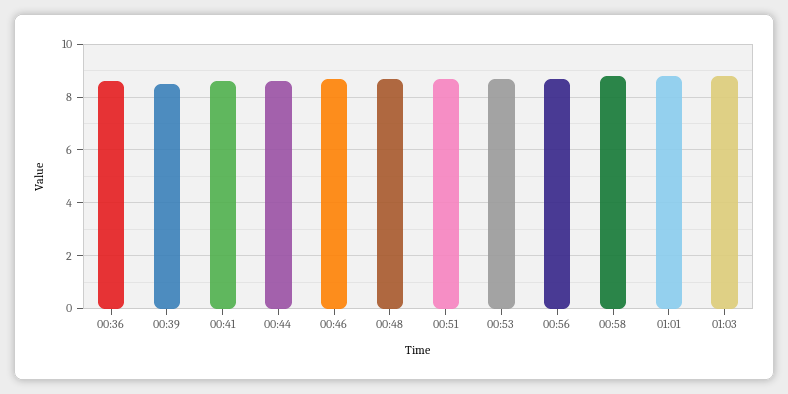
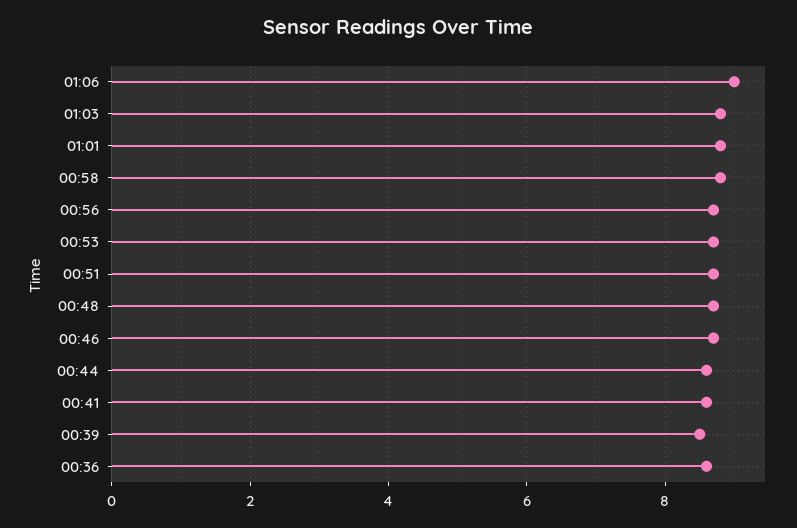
01:06: none -> 9

